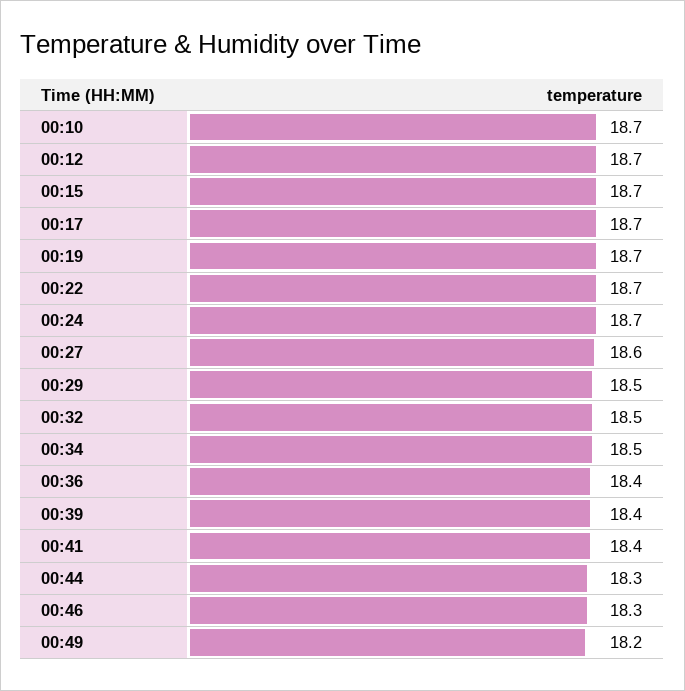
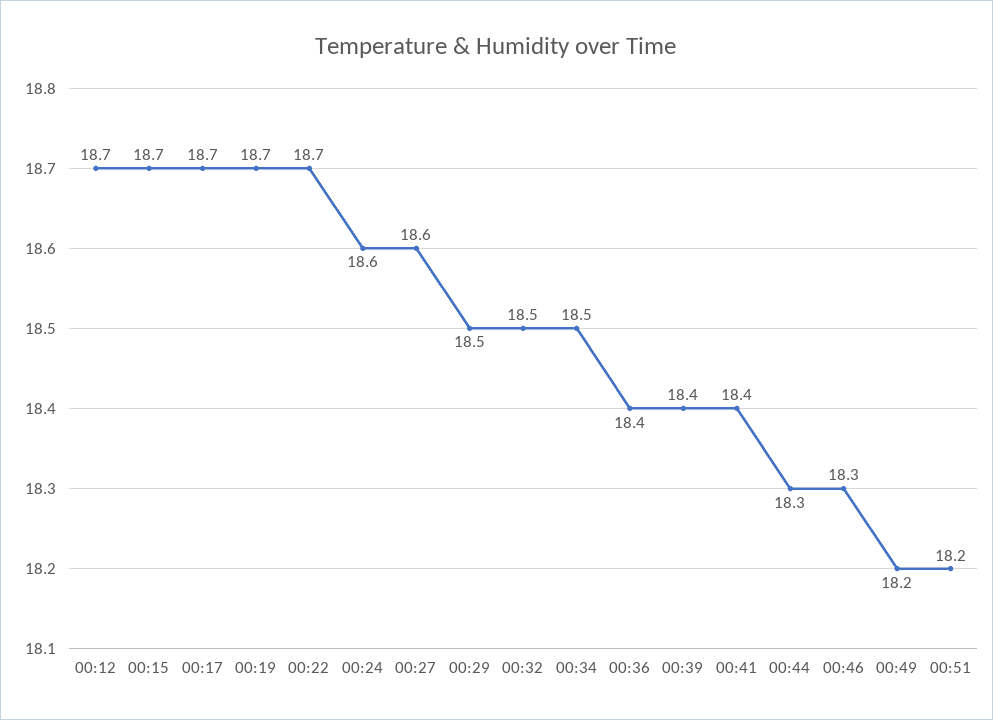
00:10: 18.7 -> none
00:24: 18.7 -> 18.6
00:51: none -> 18.2

